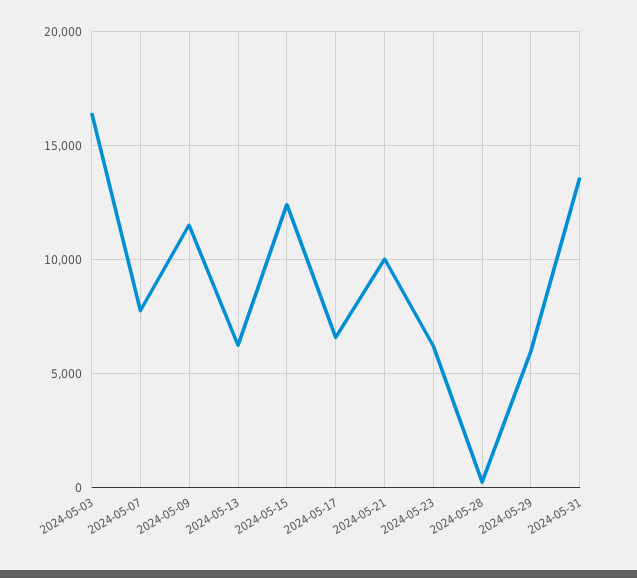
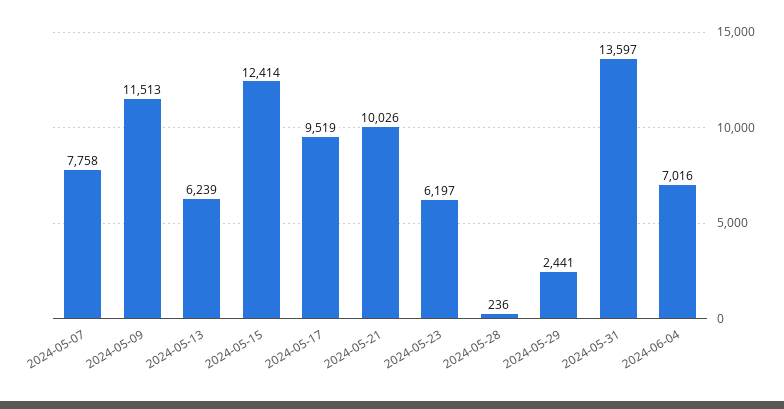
2024-05-03: 16500 -> none
2024-05-17: 6500 -> 9519
2024-05-29: 6000 -> 2441
2024-06-04: none -> 7016

